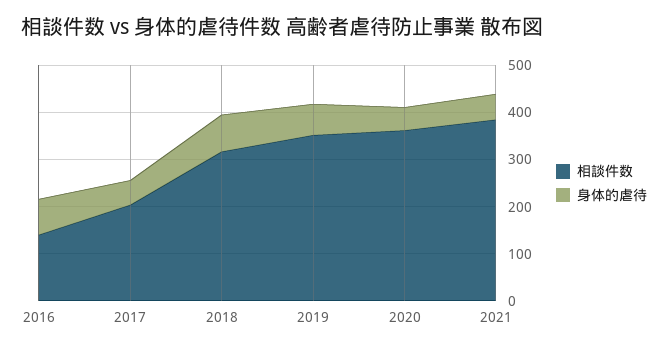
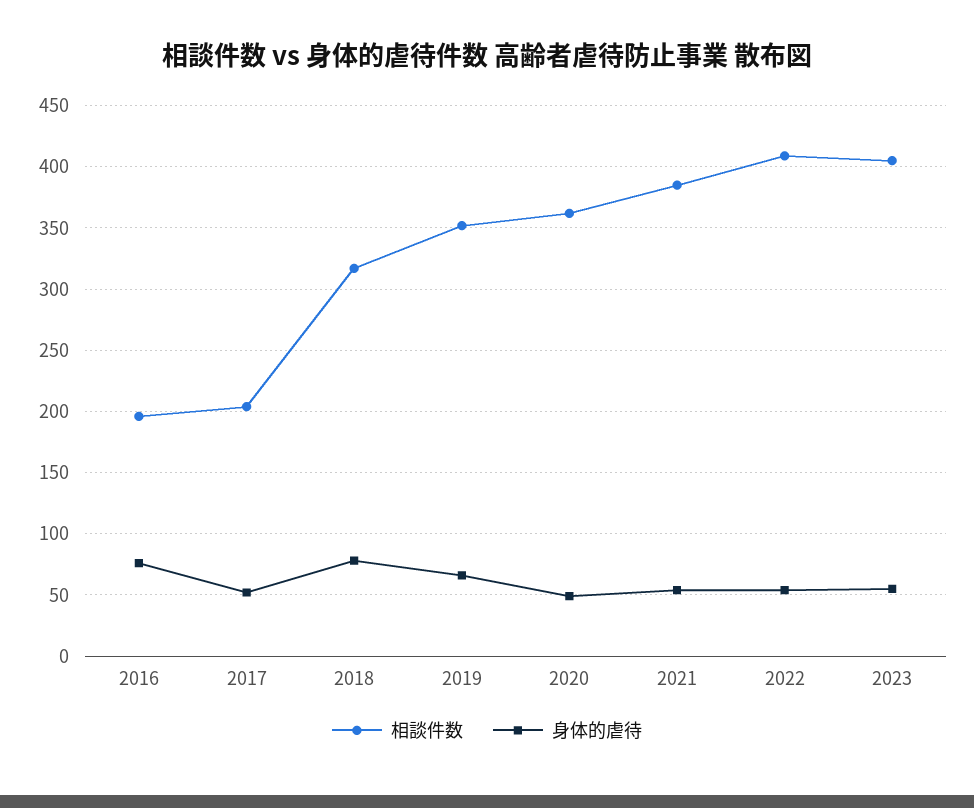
相談件数, 2016: 140 -> 195
相談件数, 2022: none -> 410
身体的虐待, 2022: none -> 55
相談件数, 2023: none -> 405
身体的虐待, 2023: none -> 55

